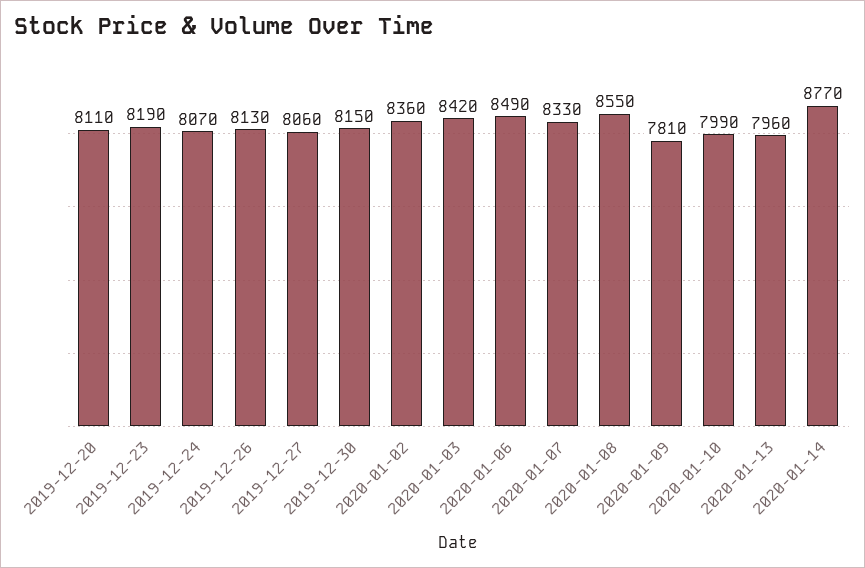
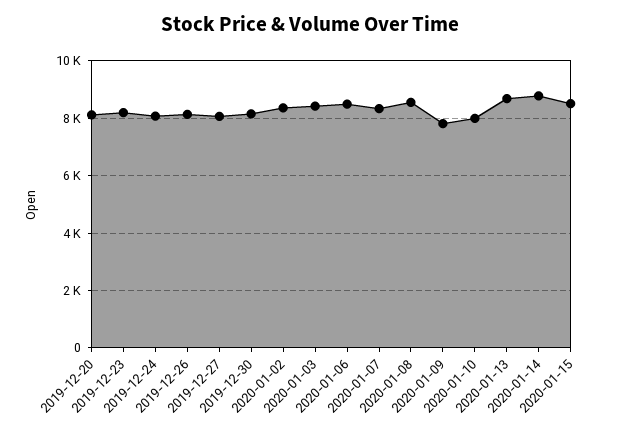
2020-01-13: 7960 -> 8750
2020-01-15: none -> 8500

